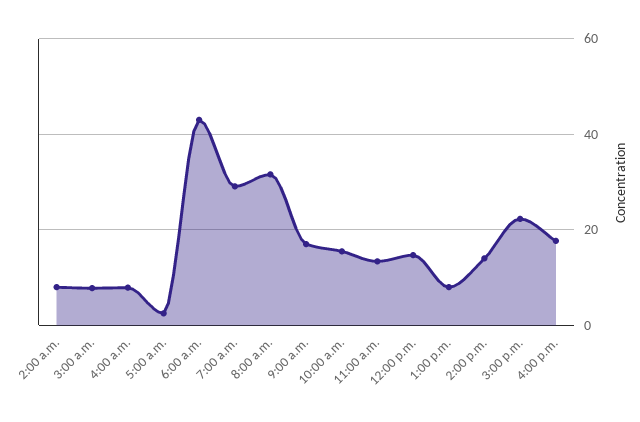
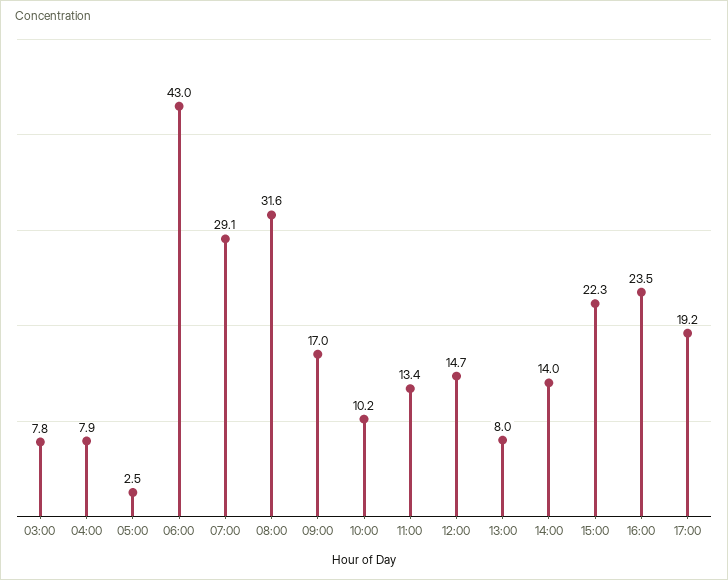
2:00 a.m.: 8 -> none
10:00 a.m.: 16 -> 10.2
4:00 p.m.: 18 -> 23.5
17:00: none -> 19.2

